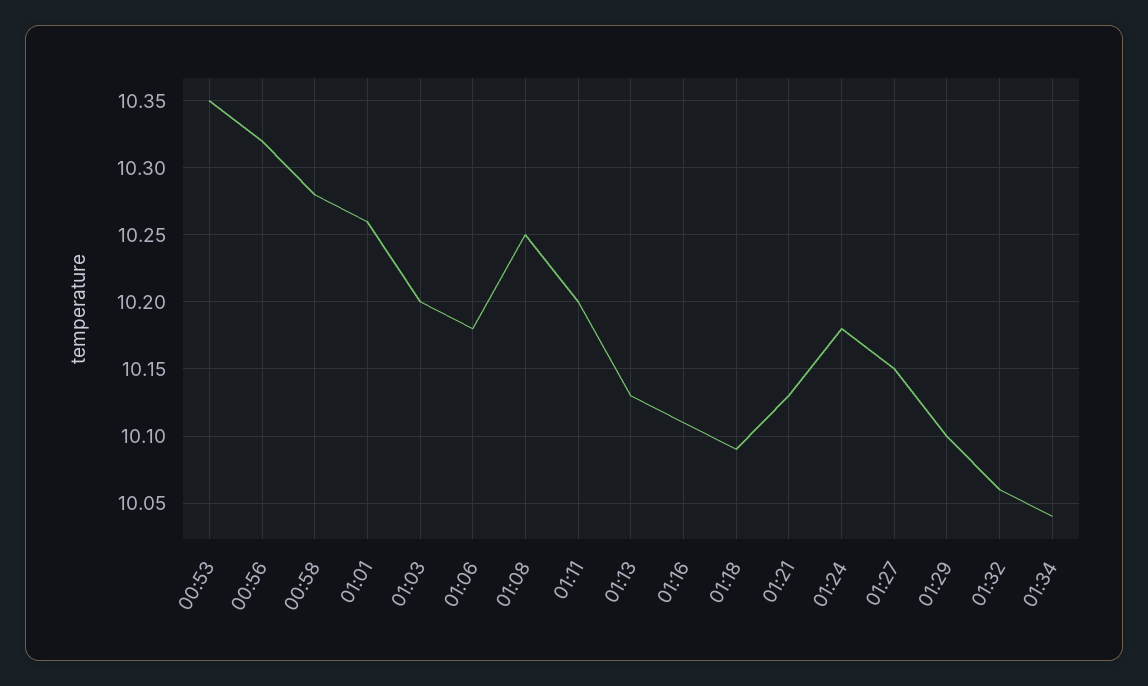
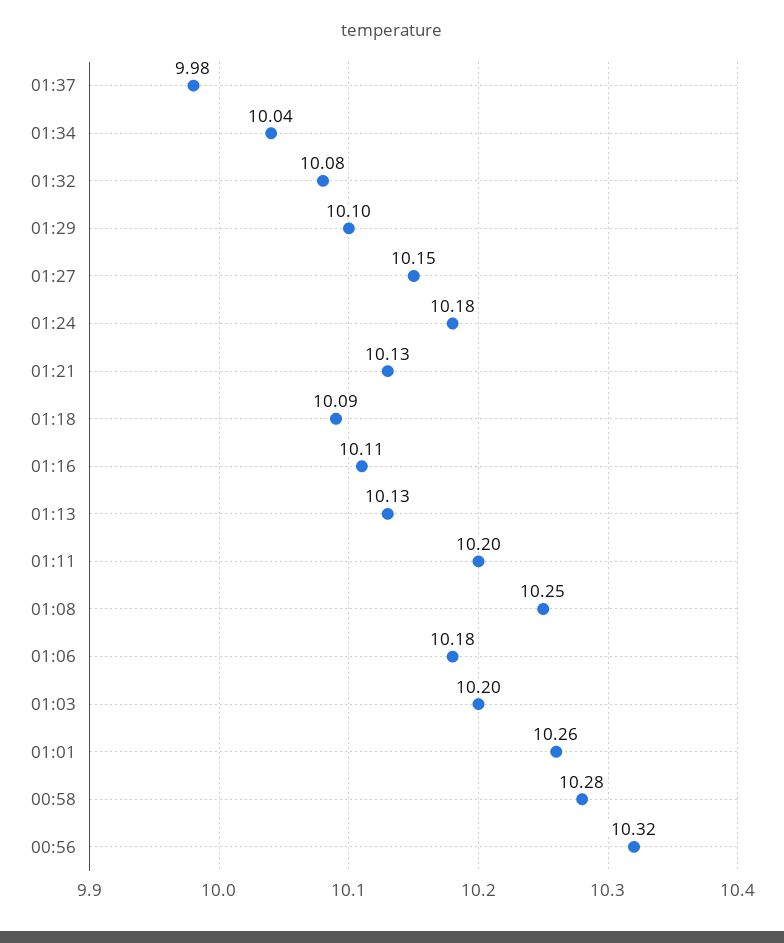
00:53: 10.35 -> none
01:32: 10.06 -> 10.08
01:37: none -> 9.98

